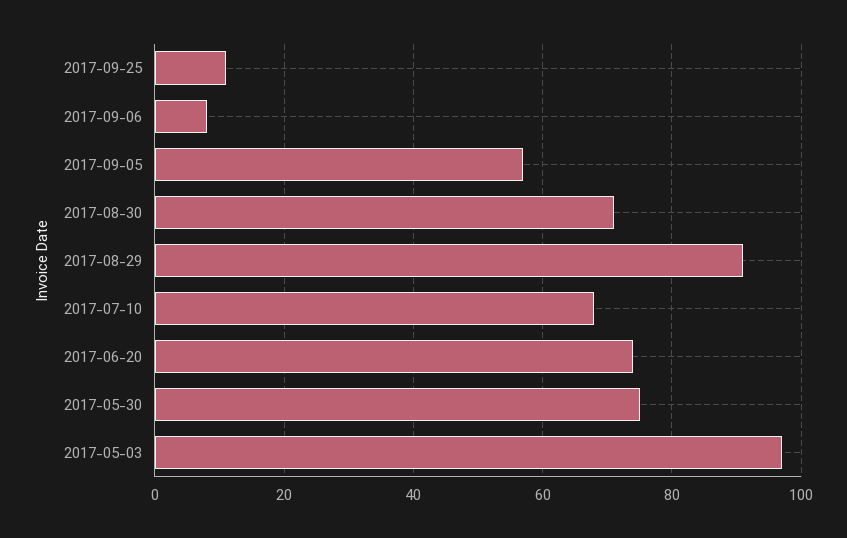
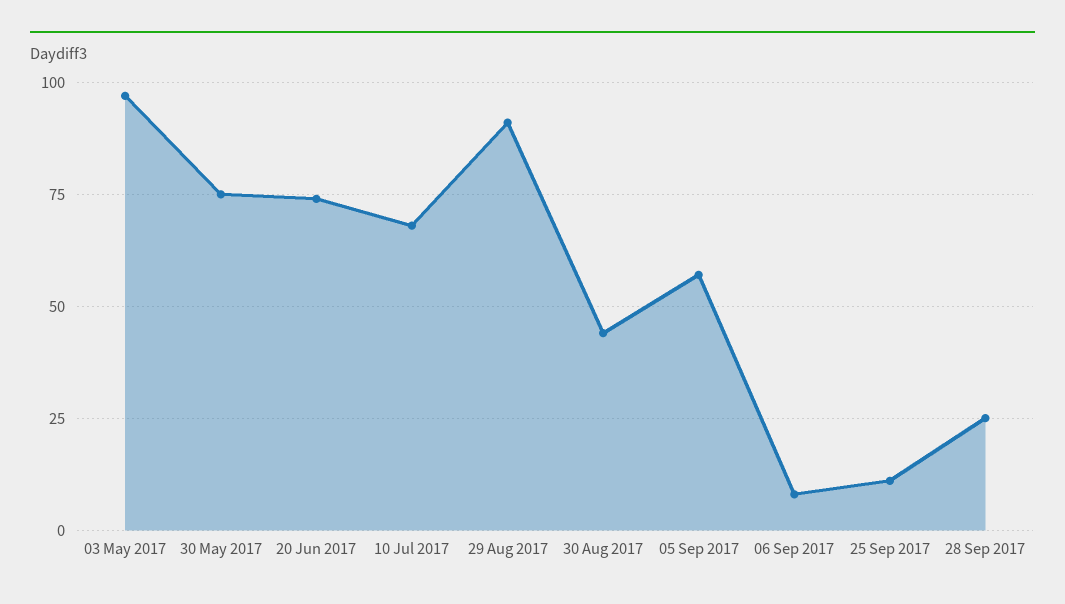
2017-08-30: 70 -> 45
28 Sep 2017: none -> 25

